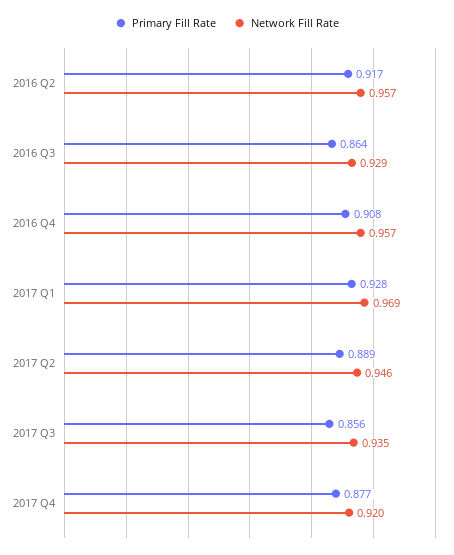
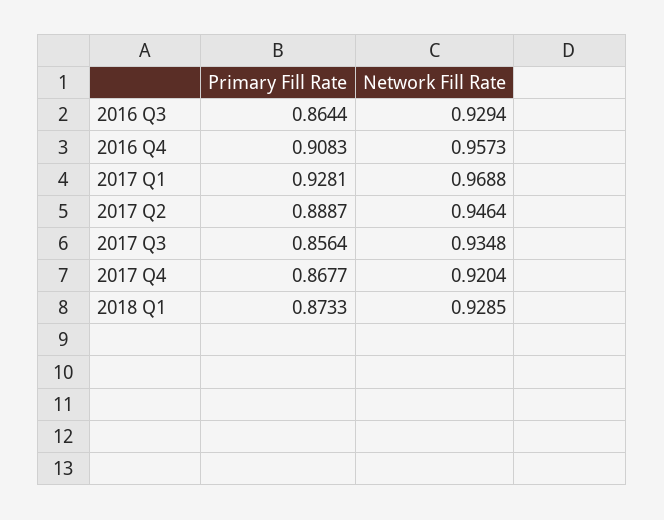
Primary Fill Rate, 2016 Q2: 0.917 -> none
Network Fill Rate, 2016 Q2: 0.957 -> none
Primary Fill Rate, 2017 Q4: 0.877 -> 0.8677
Primary Fill Rate, 2018 Q1: none -> 0.8733
Network Fill Rate, 2018 Q1: none -> 0.9285

